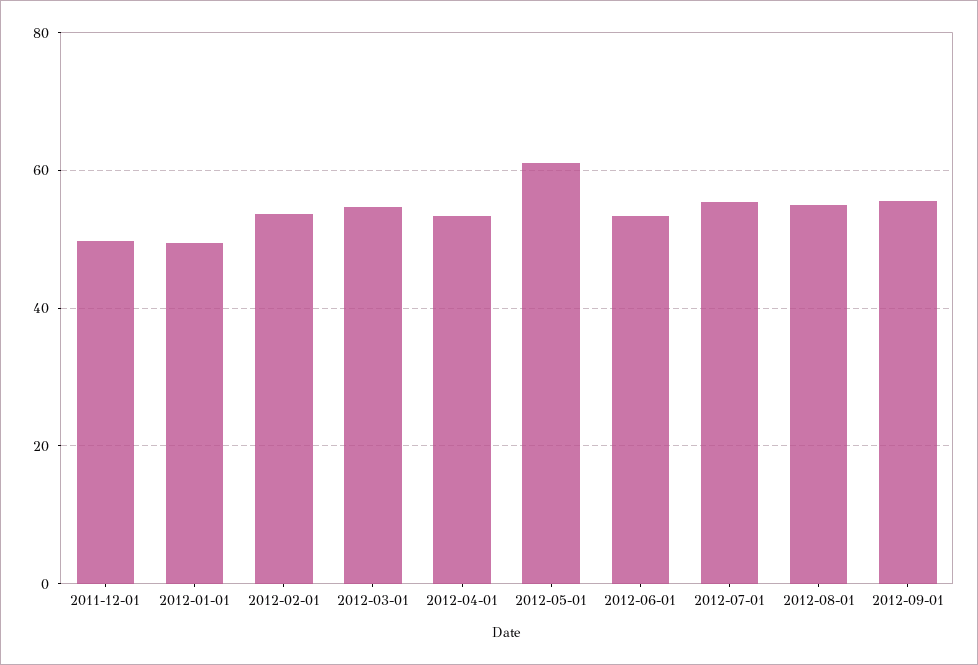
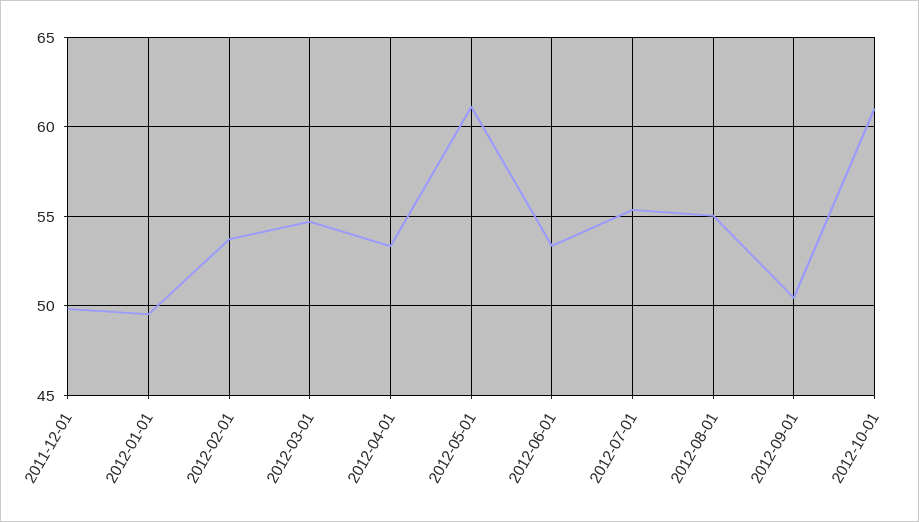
2012-09-01: 56 -> 50.5
2012-10-01: none -> 61

